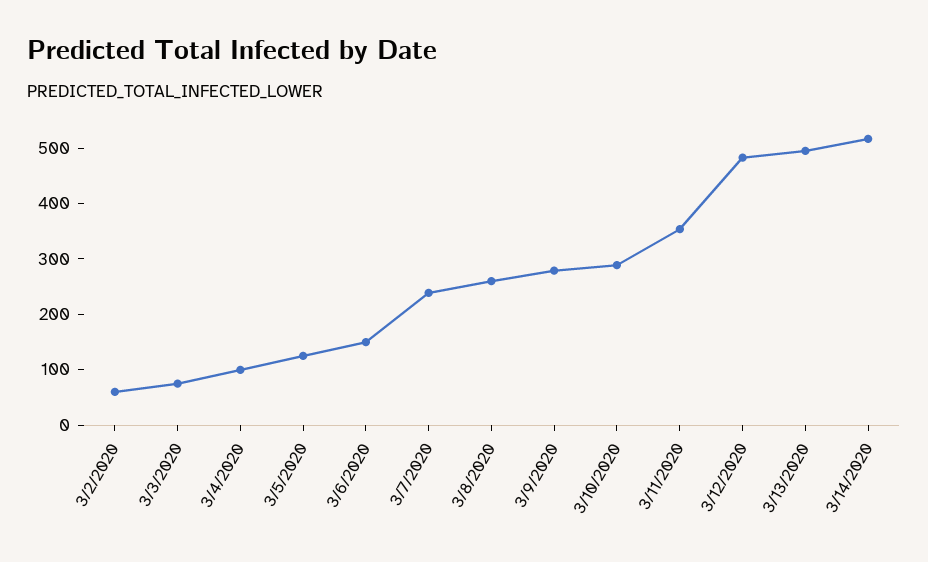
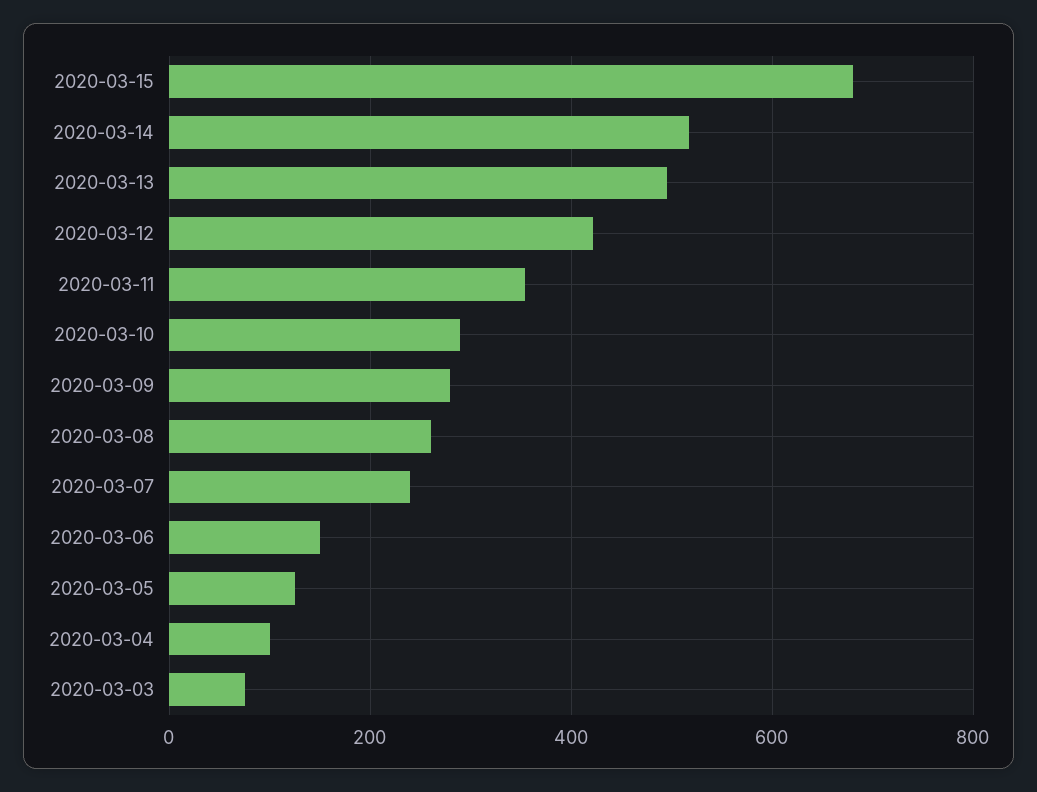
3/2/2020: 60 -> none
3/12/2020: 480 -> 420
2020-03-15: none -> 680

